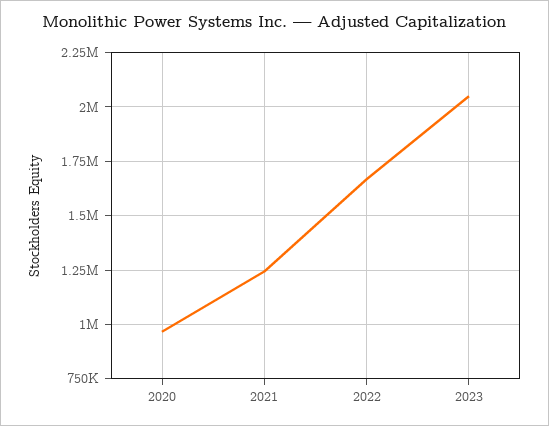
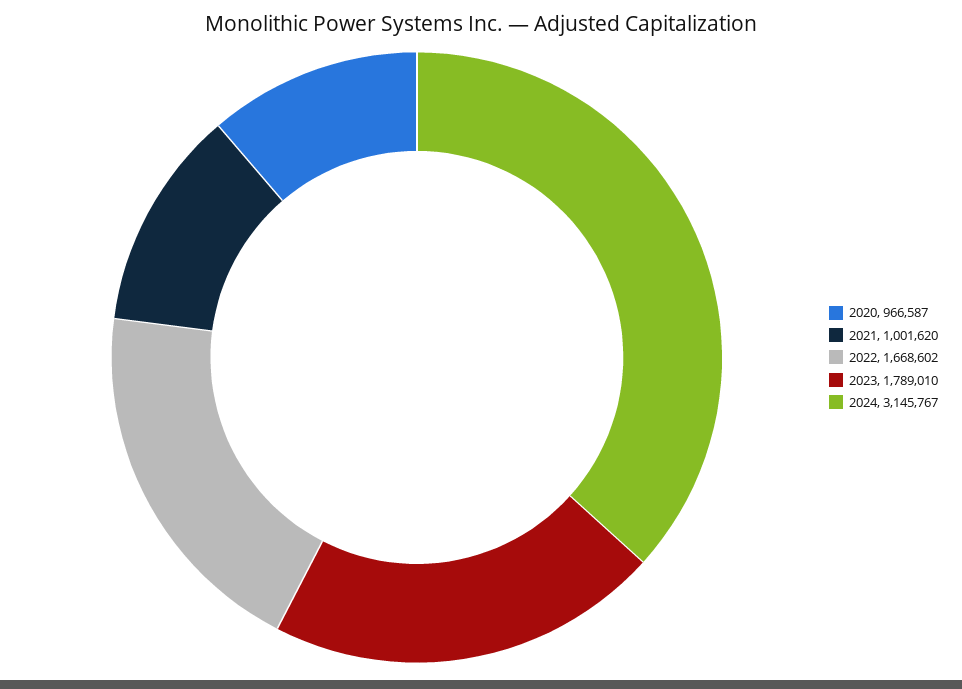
2021: 1250000 -> 1001620
2023: 2050000 -> 1789010
2024: none -> 3145767

